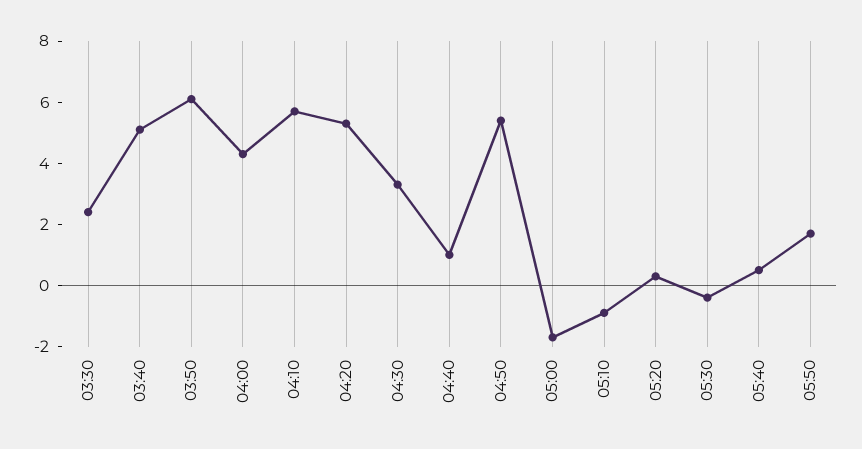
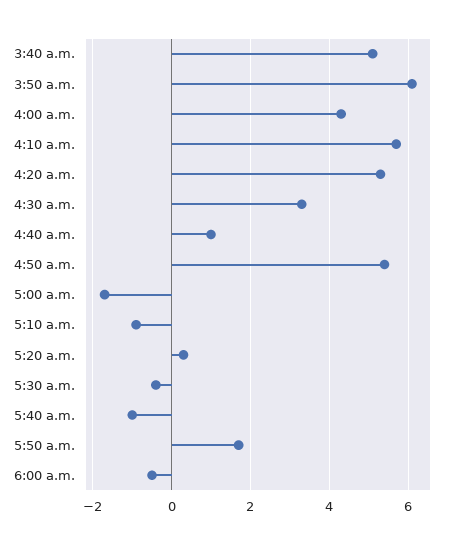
03:30: 2.5 -> none
05:40: 0.5 -> -1
6:00 a.m.: none -> -0.5

